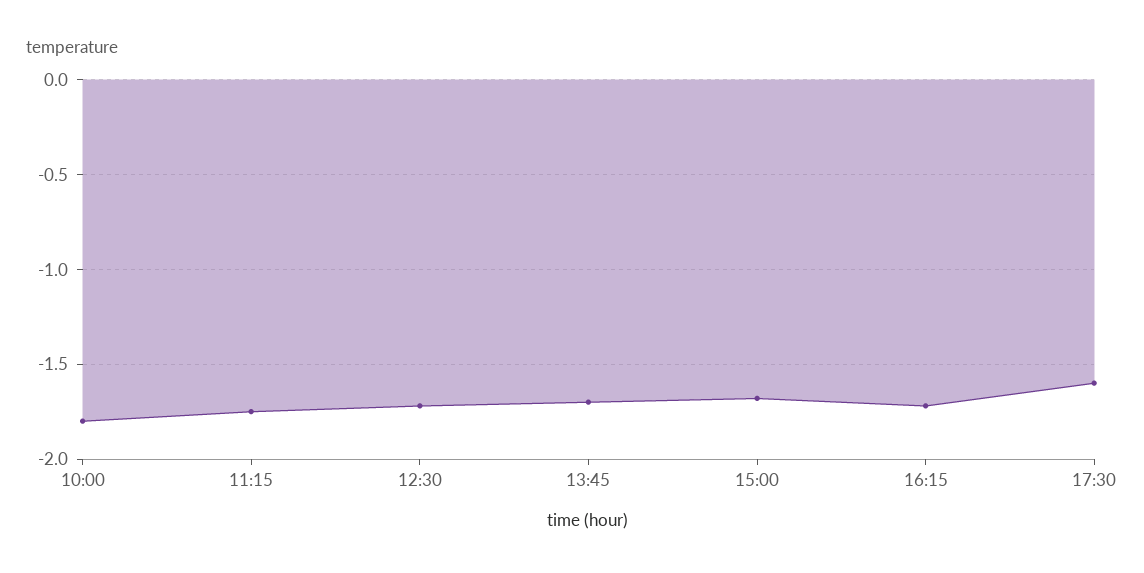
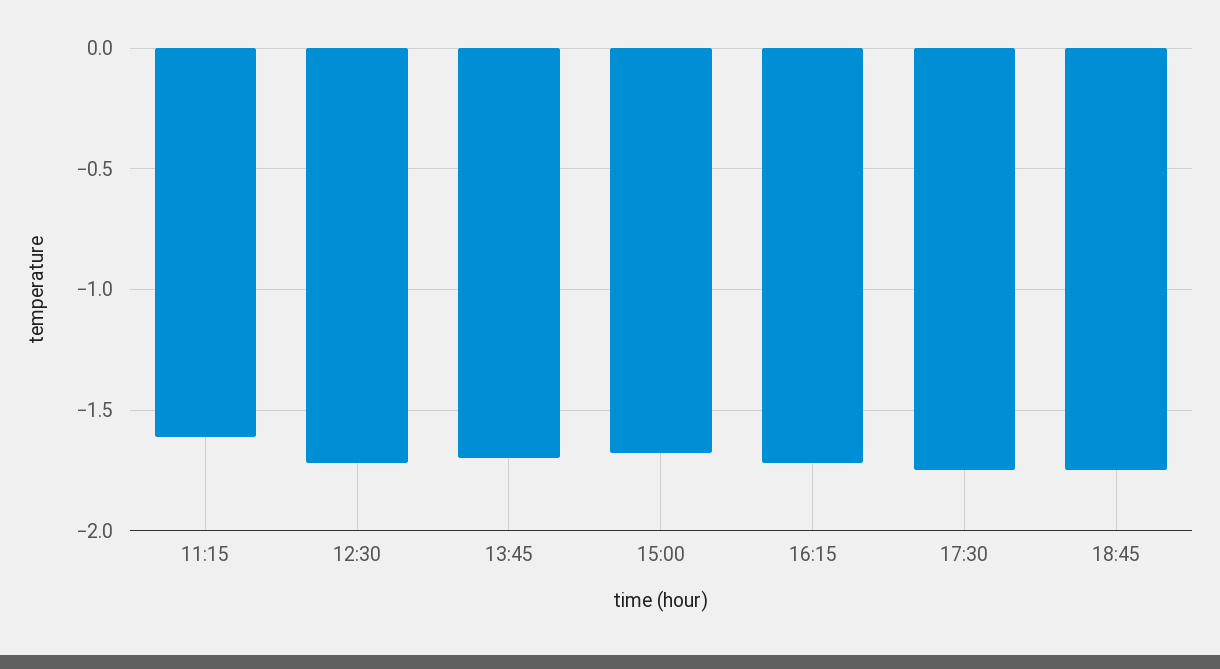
10:00: -1.8 -> none
11:15: -1.75 -> -1.6
17:30: -1.6 -> -1.75
18:45: none -> -1.75

